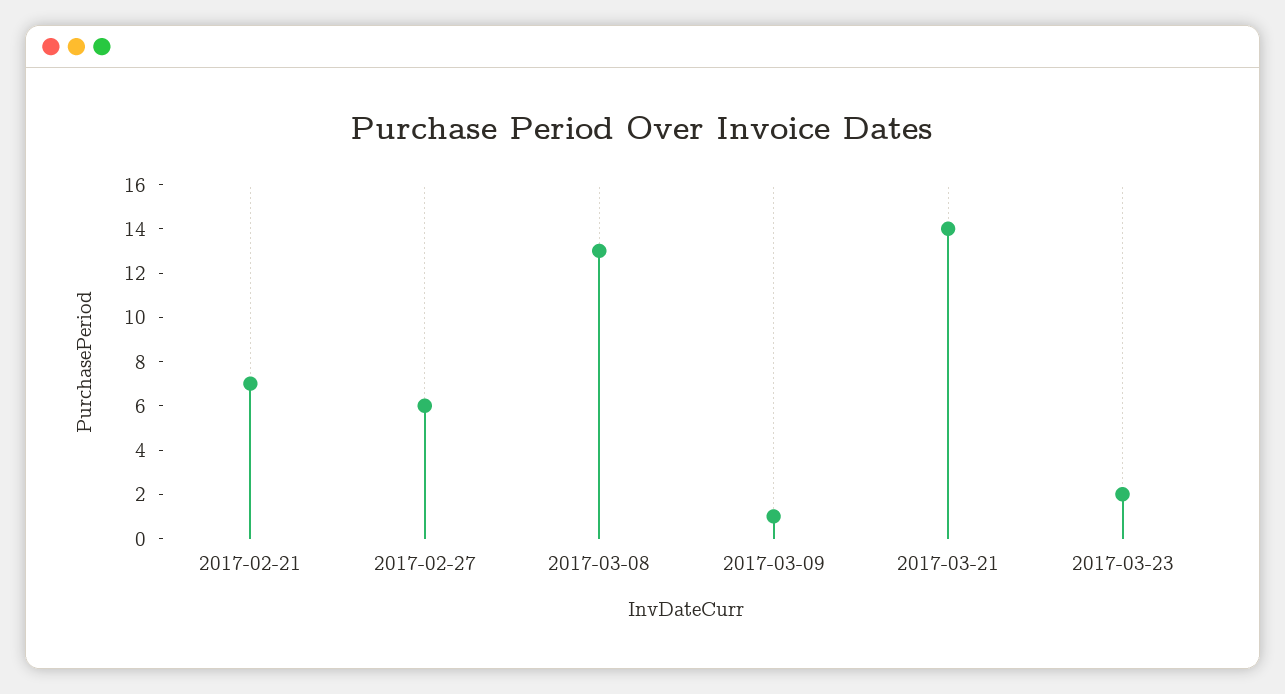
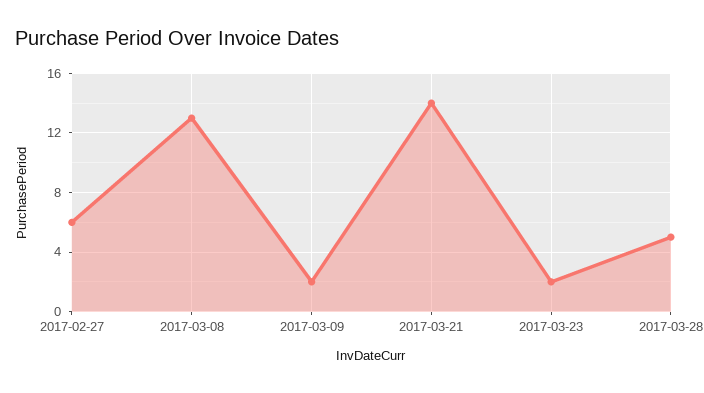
2017-02-21: 7 -> none
2017-03-09: 1 -> 2
2017-03-28: none -> 5

